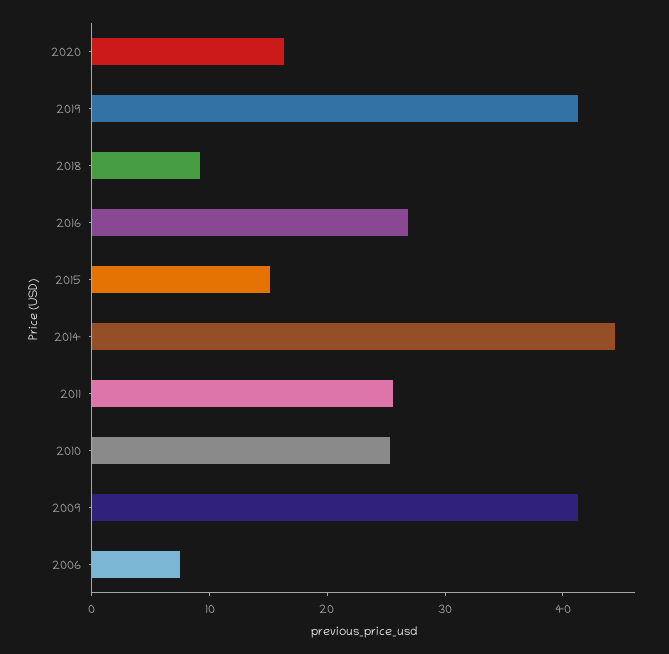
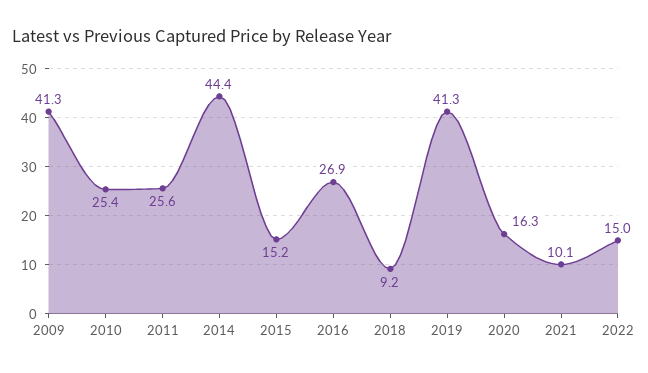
2006: 8 -> none
2021: none -> 10.1
2022: none -> 15

